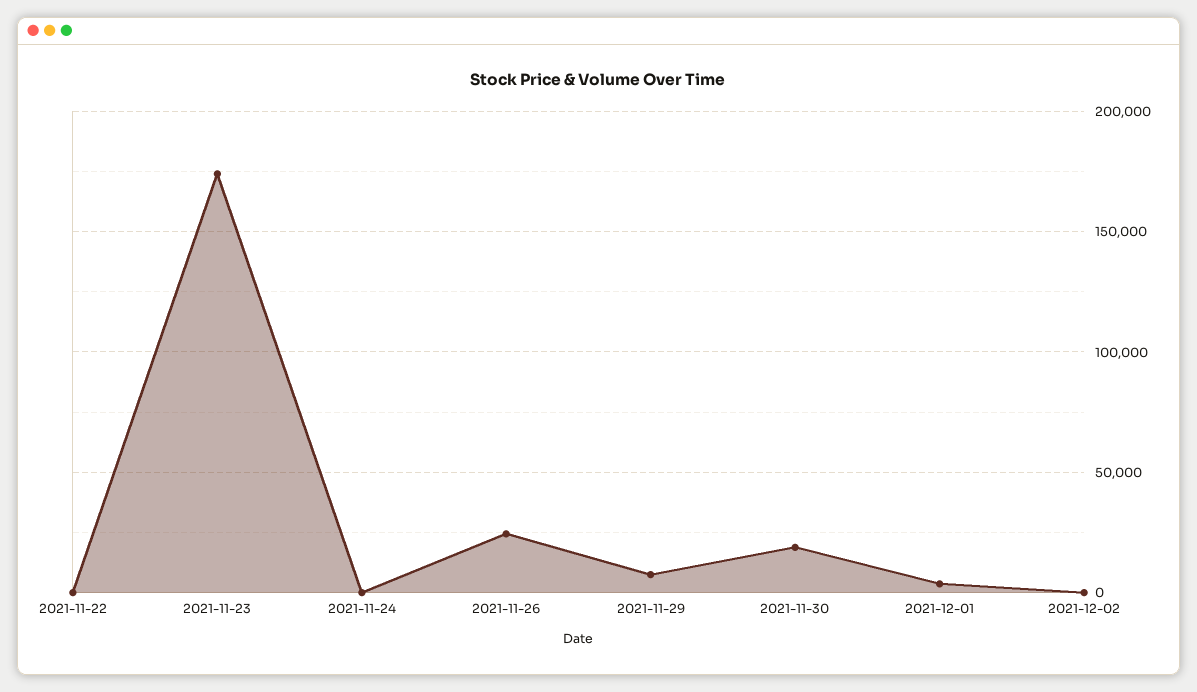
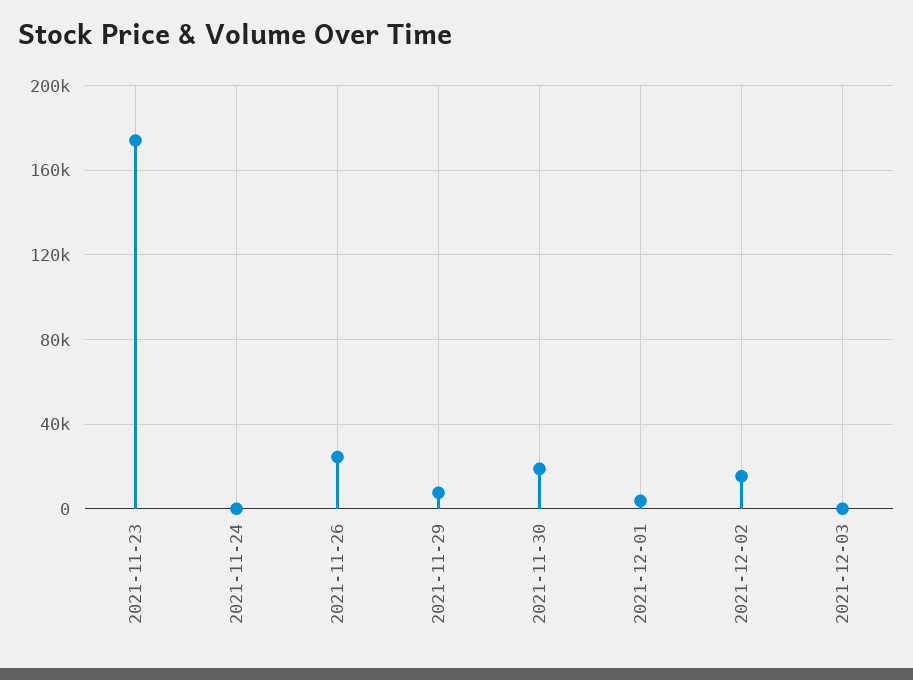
2021-11-22: 0 -> none
2021-12-02: 0 -> 15000
2021-12-03: none -> 0

